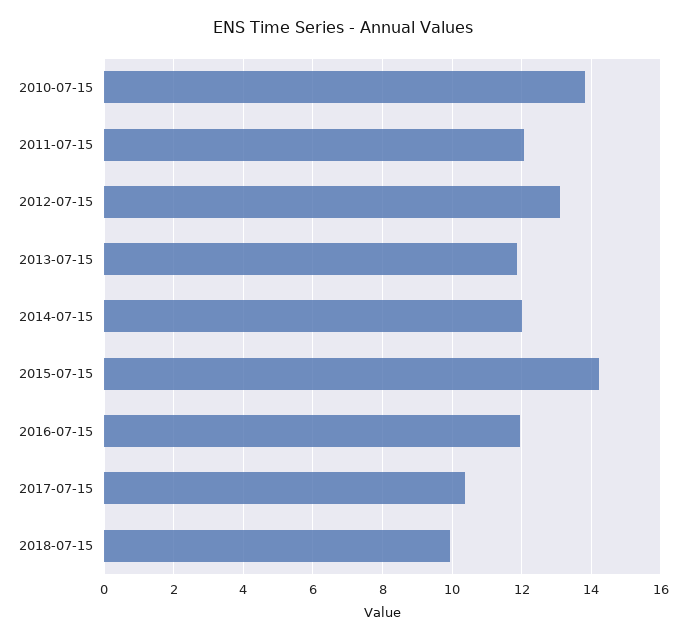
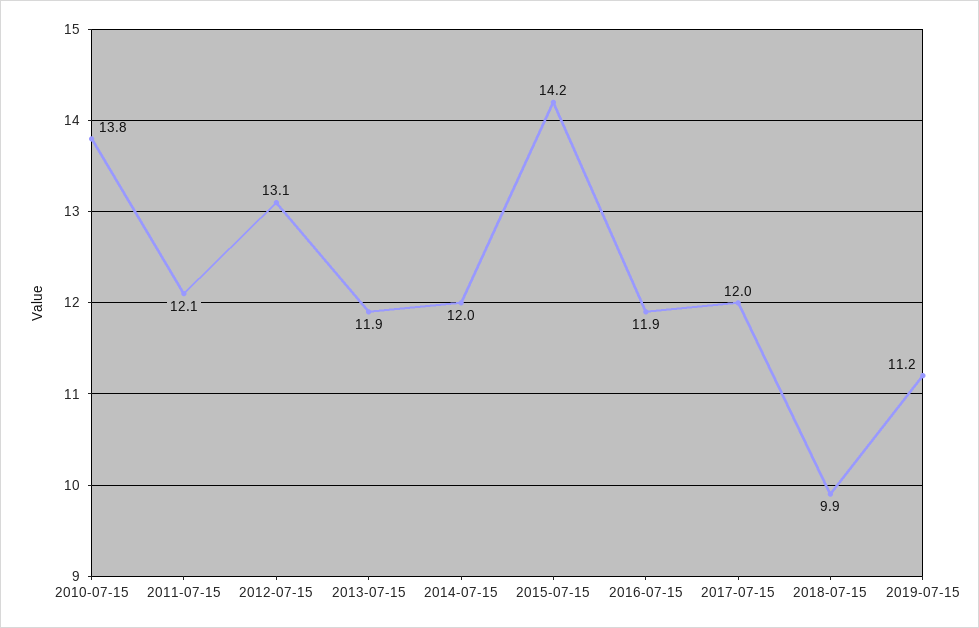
2017-07-15: 10.4 -> 12
2019-07-15: none -> 11.2

